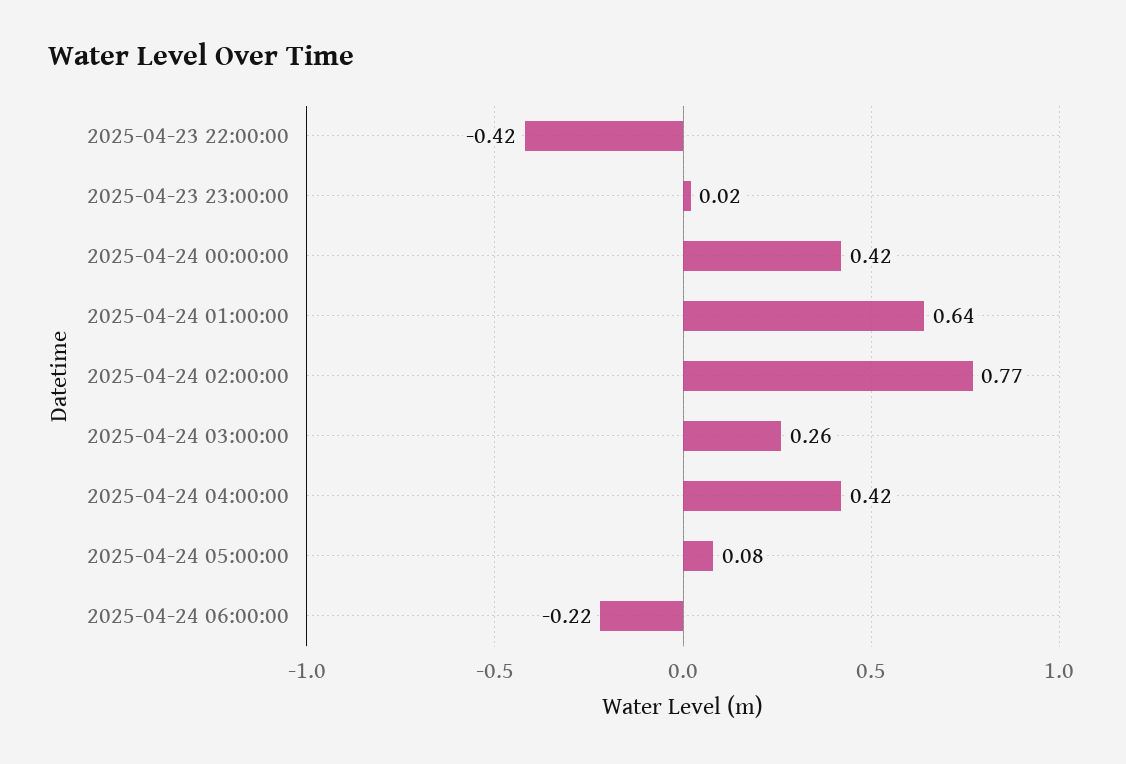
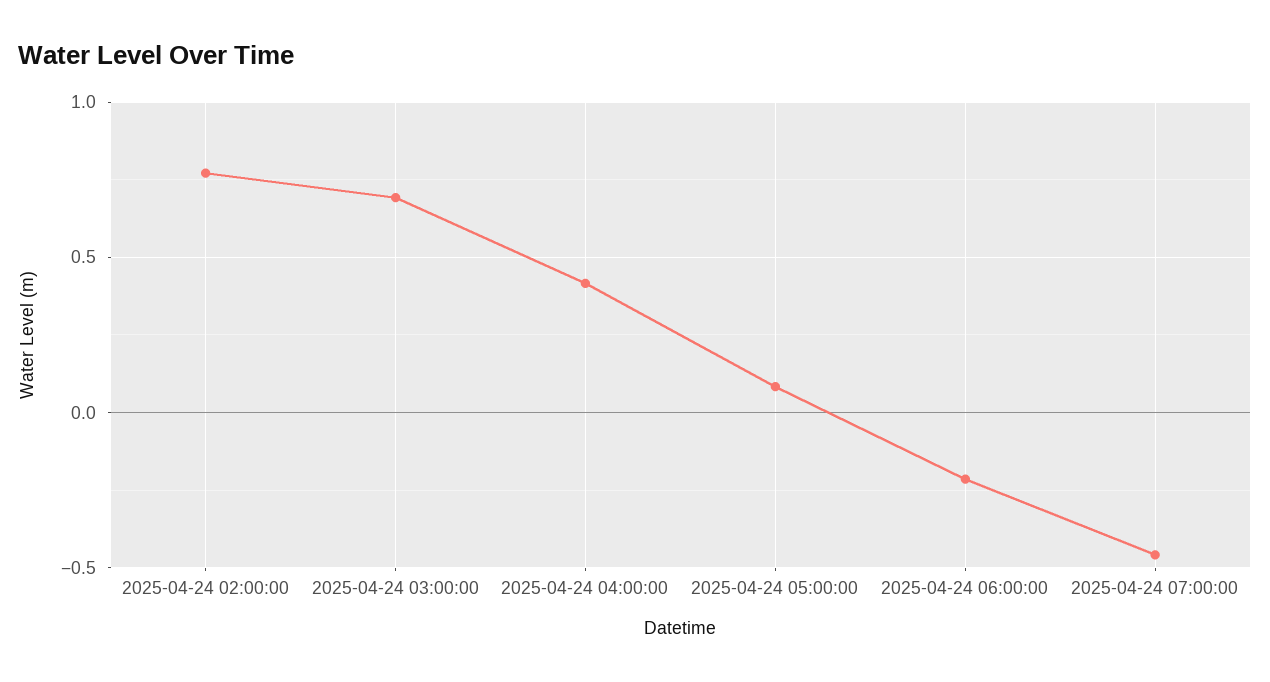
2025-04-23 22:00:00: -0.42 -> none
2025-04-23 23:00:00: 0.02 -> none
2025-04-24 00:00:00: 0.42 -> none
2025-04-24 01:00:00: 0.64 -> none
2025-04-24 03:00:00: 0.26 -> 0.7
2025-04-24 07:00:00: none -> -0.45

